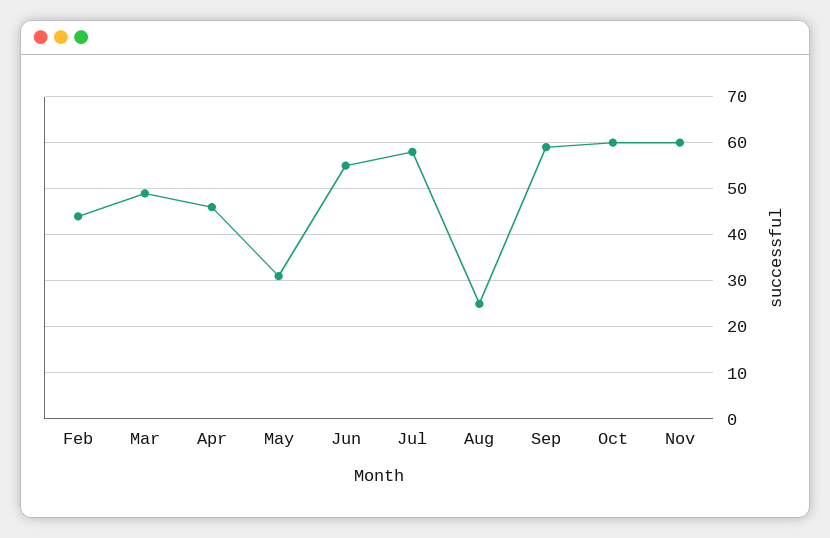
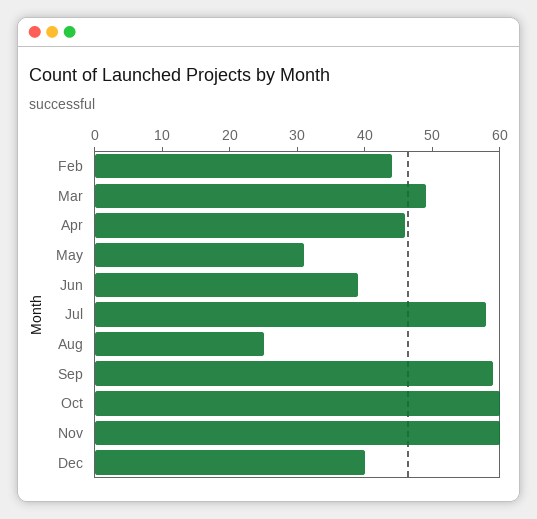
Jun: 55 -> 40
Dec: none -> 40

